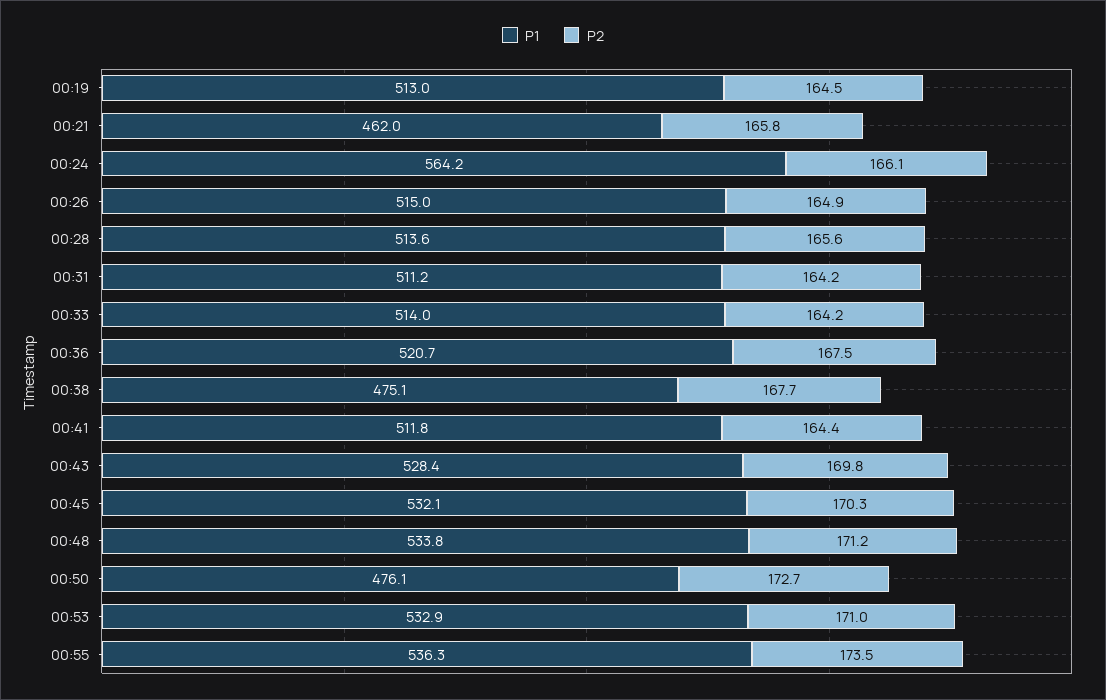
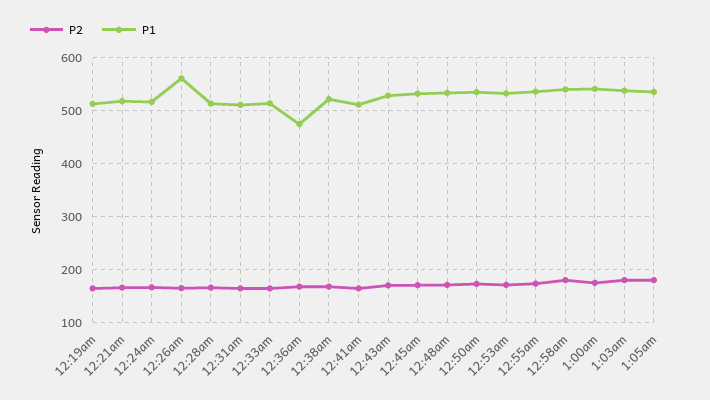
P1, 00:21: 462 -> 520
P1, 00:24: 564.2 -> 520
P1, 00:26: 515 -> 560
P1, 00:36: 520.7 -> 480
P1, 00:38: 475.1 -> 520
P1, 00:50: 476.1 -> 540
P2, 12:58am: none -> 180
P1, 12:58am: none -> 540
P2, 1:00am: none -> 180
P1, 1:00am: none -> 540
P2, 1:03am: none -> 180
P1, 1:03am: none -> 540
P2, 1:05am: none -> 180
P1, 1:05am: none -> 540

